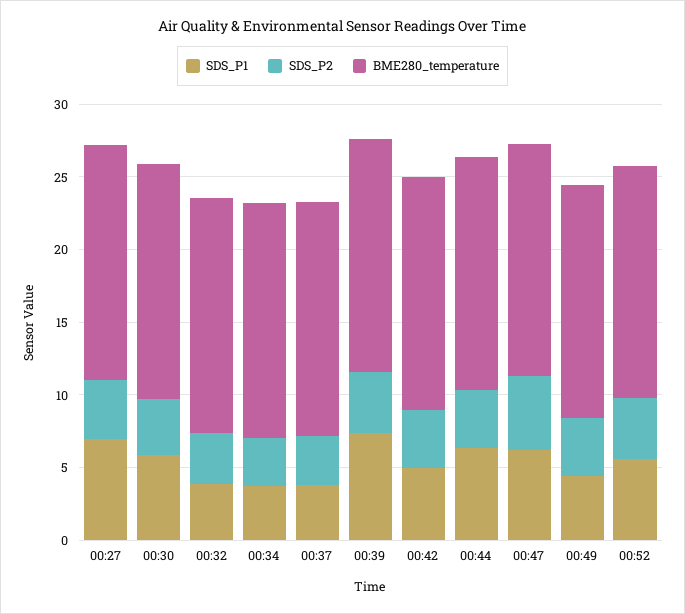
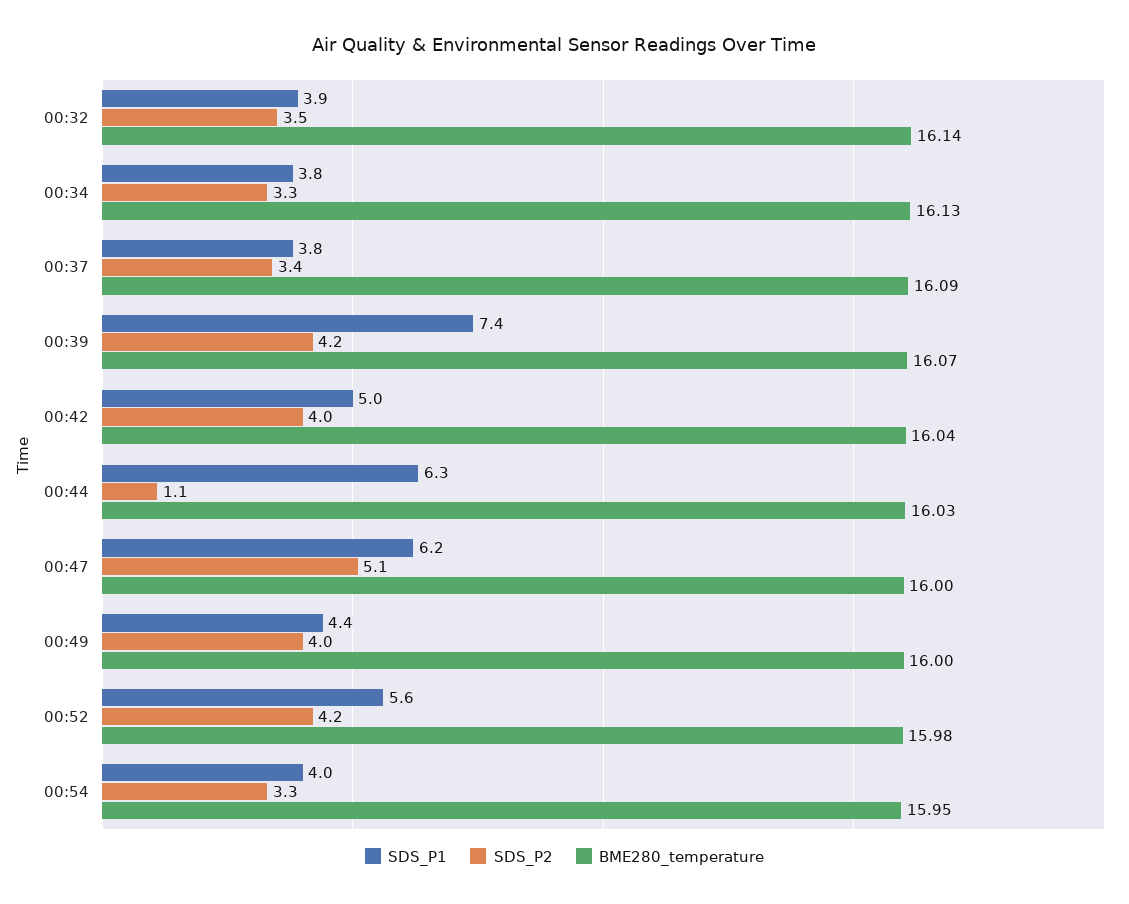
SDS_P1, 00:27: 7 -> none
SDS_P2, 00:27: 4 -> none
BME280_temperature, 00:27: 16 -> none
SDS_P1, 00:30: 6 -> none
SDS_P2, 00:30: 4 -> none
BME280_temperature, 00:30: 16 -> none
SDS_P2, 00:44: 4 -> 1.1
SDS_P1, 00:54: none -> 4
SDS_P2, 00:54: none -> 3.3
BME280_temperature, 00:54: none -> 15.95

